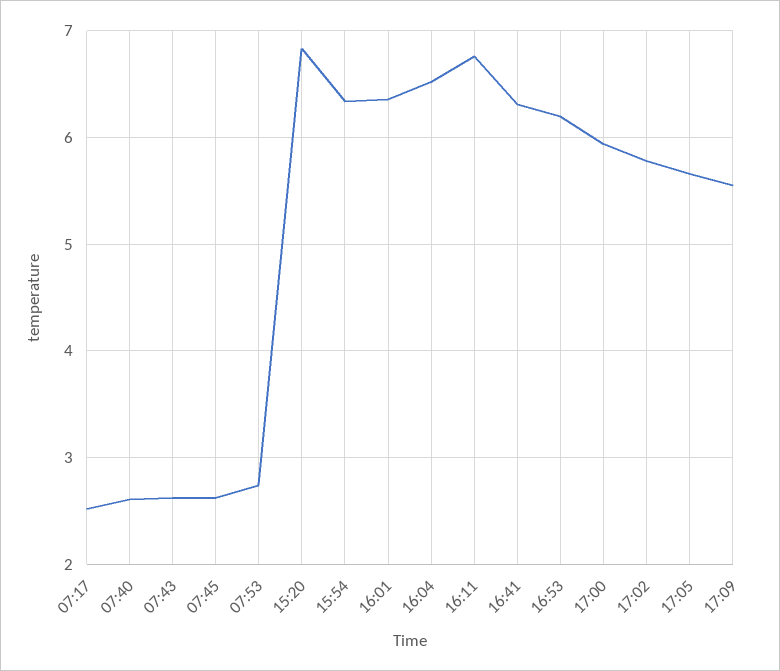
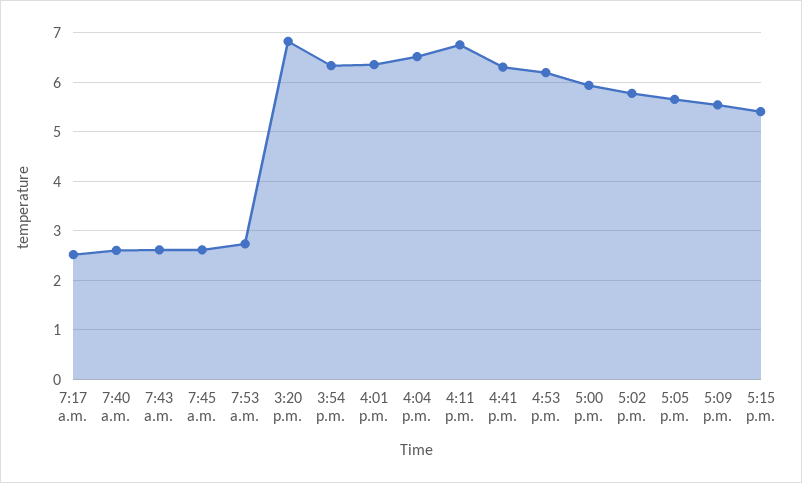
5:15 p.m.: none -> 5.4

